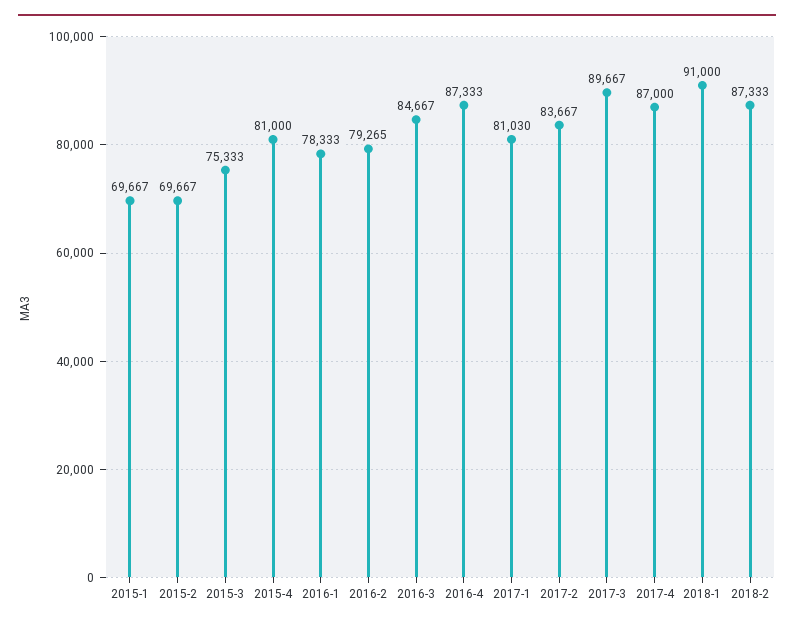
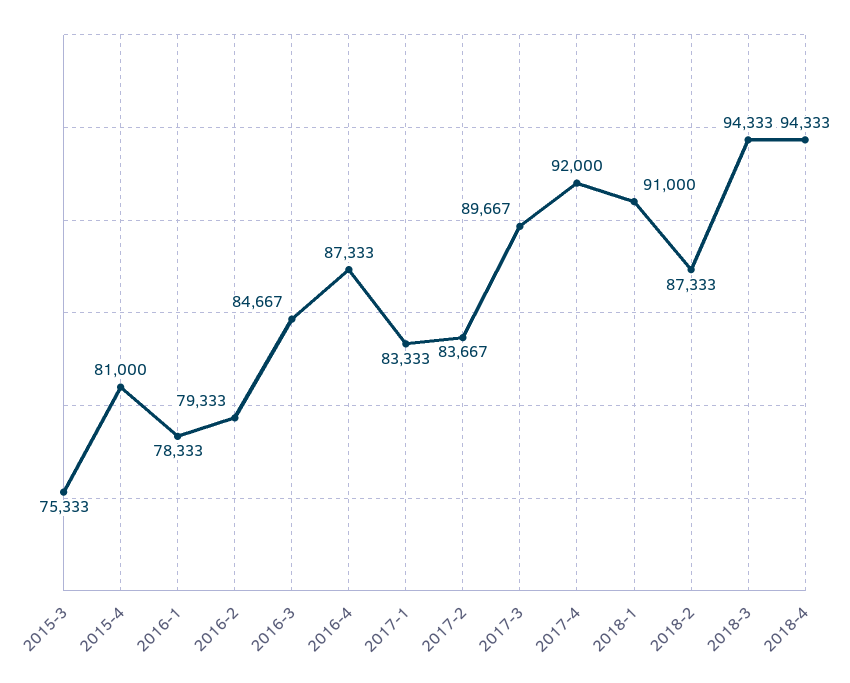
2015-1: 69667 -> none
2015-2: 69667 -> none
2016-2: 79265 -> 79333
2017-1: 81030 -> 83333
2017-4: 87000 -> 92000
2018-3: none -> 94333
2018-4: none -> 94333

